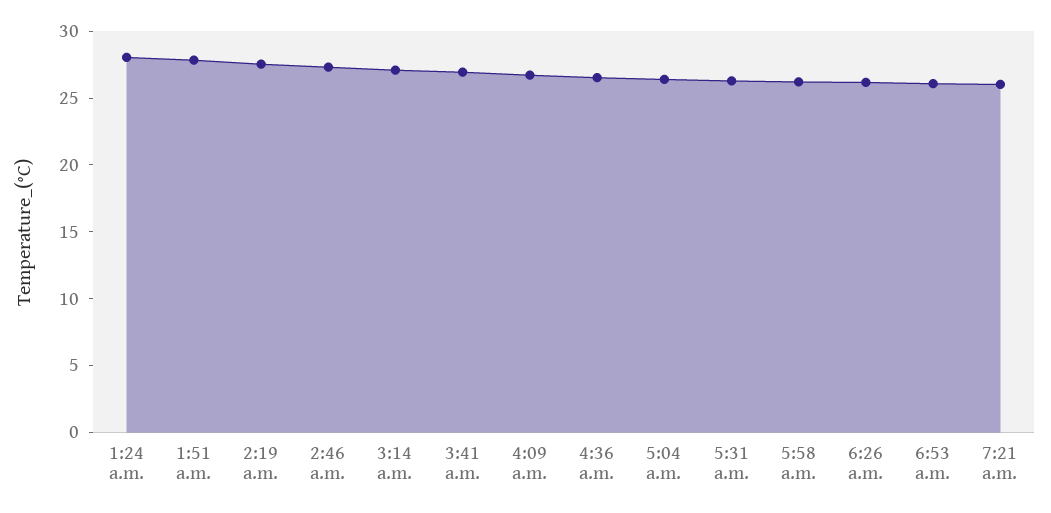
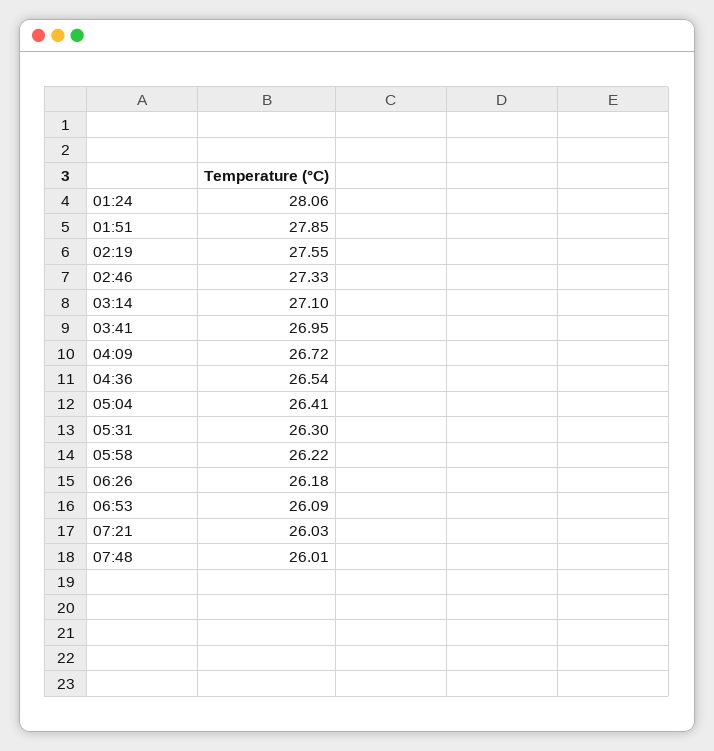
07:48: none -> 26.01

